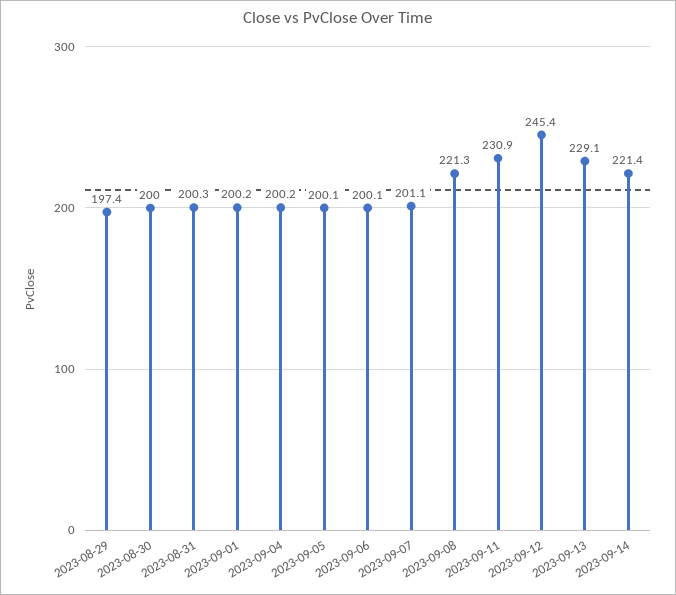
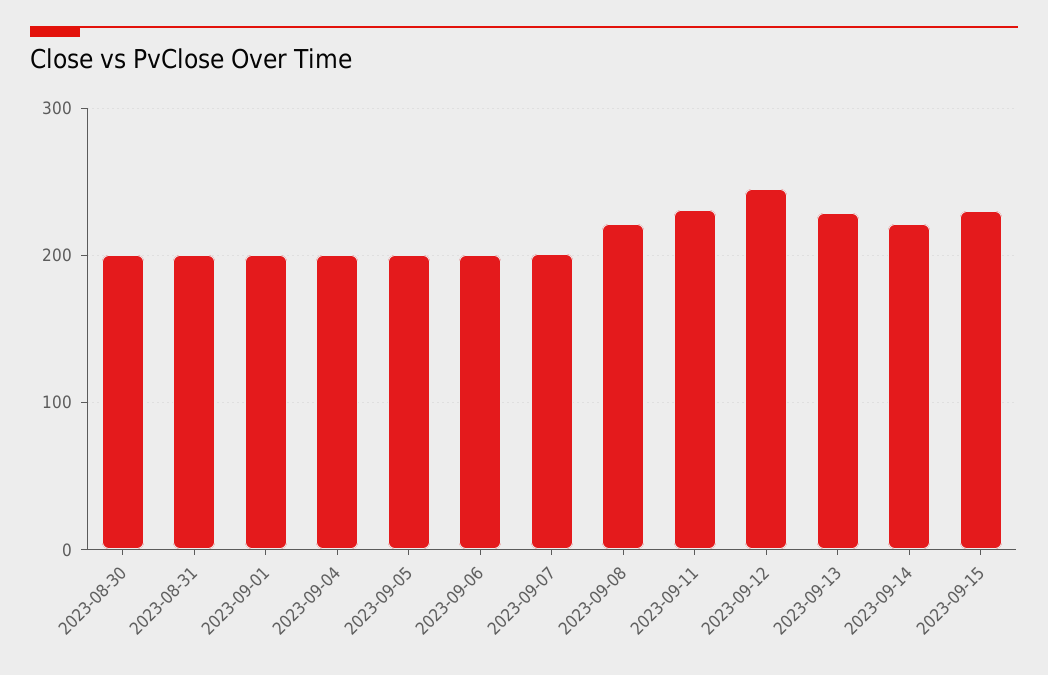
2023-08-29: 197.4 -> none
2023-09-15: none -> 230

